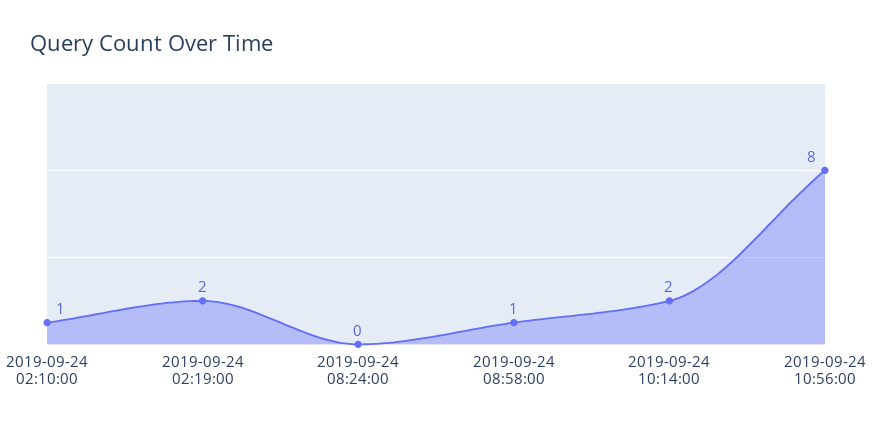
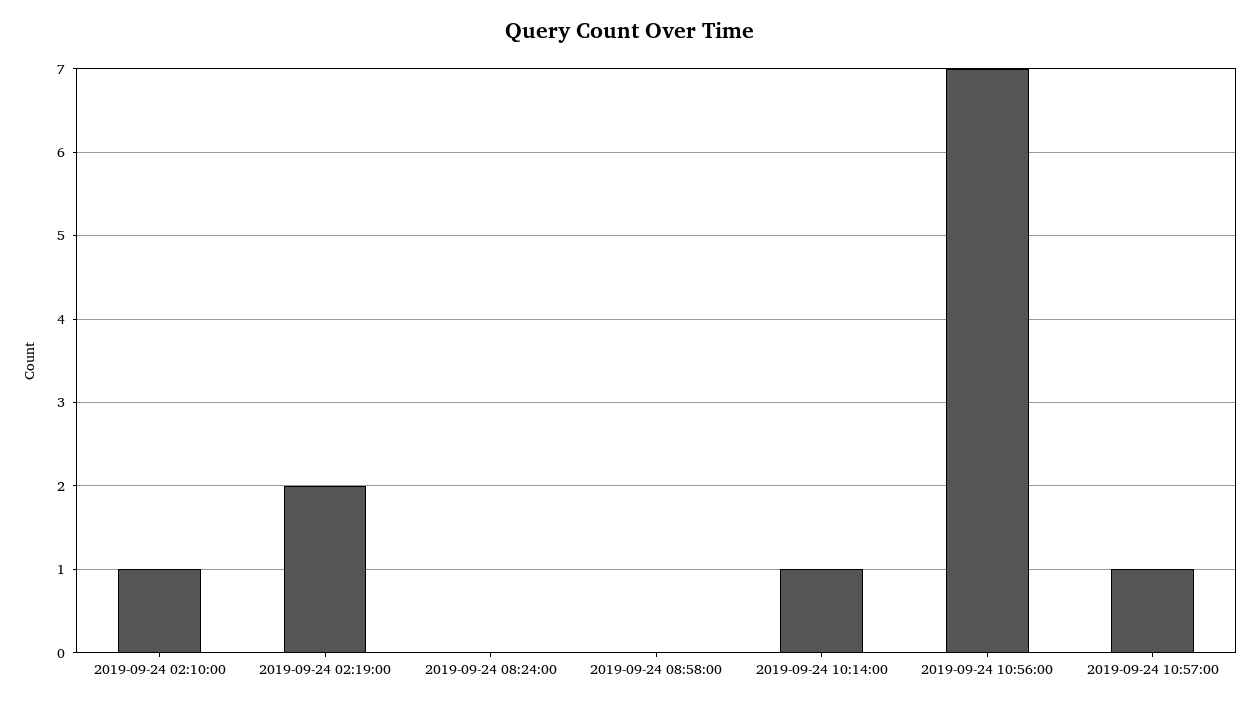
2019-09-24 08:58:00: 1 -> 0
2019-09-24 10:14:00: 2 -> 1
2019-09-24 10:56:00: 8 -> 7
2019-09-24 10:57:00: none -> 1

